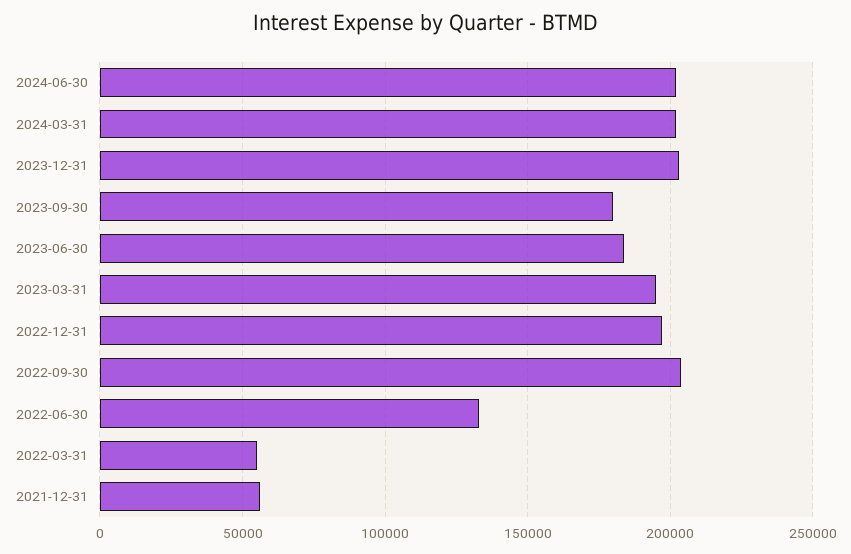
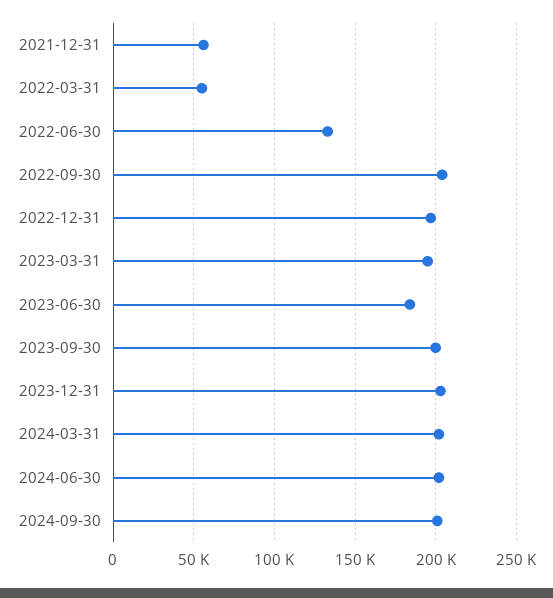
2023-09-30: 180000 -> 200000
2024-09-30: none -> 200000

